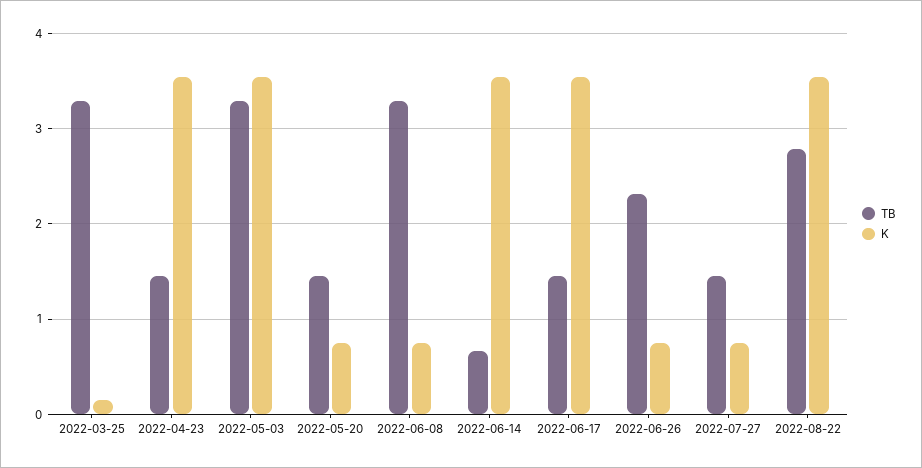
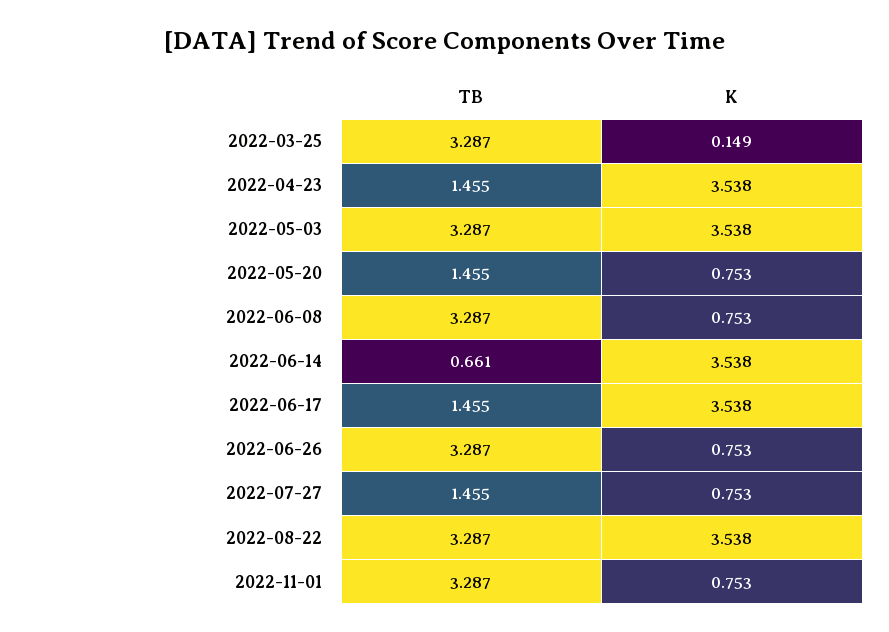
TB, 2022-06-26: 2.3 -> 3.287
TB, 2022-08-22: 2.8 -> 3.287
TB, 2022-11-01: none -> 3.287
K, 2022-11-01: none -> 0.753

